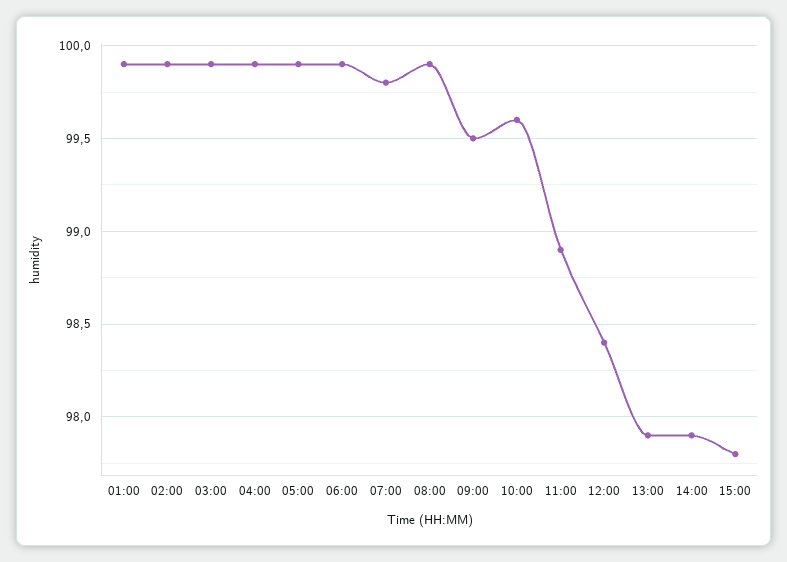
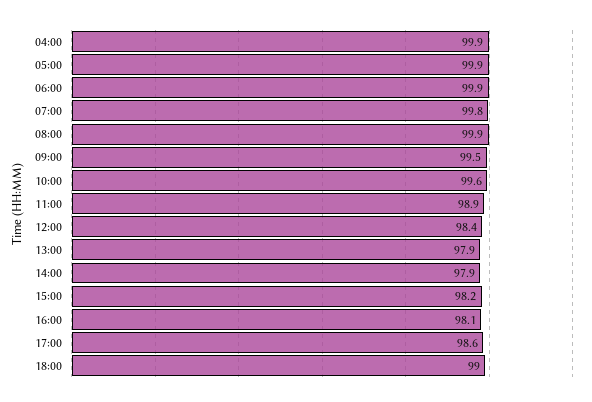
01:00: 99.9 -> none
02:00: 99.9 -> none
03:00: 99.9 -> none
15:00: 97.8 -> 98.2
16:00: none -> 98.1
17:00: none -> 98.6
18:00: none -> 99

